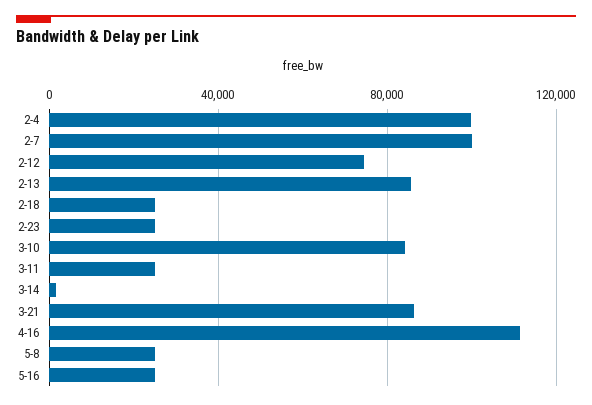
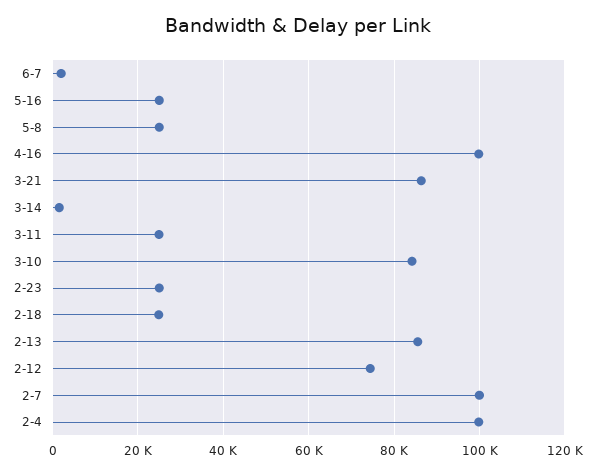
4-16: 110000 -> 100000
6-7: none -> 2000

